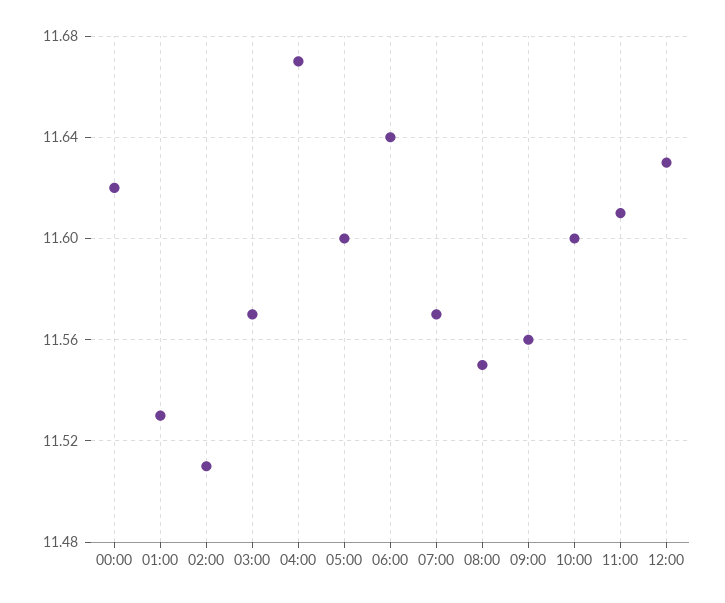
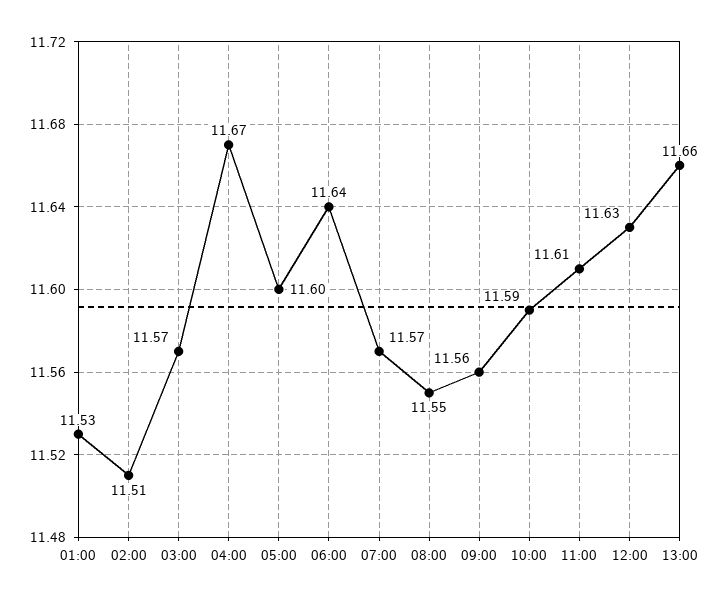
00:00: 11.62 -> none
10:00: 11.6 -> 11.59
13:00: none -> 11.66

